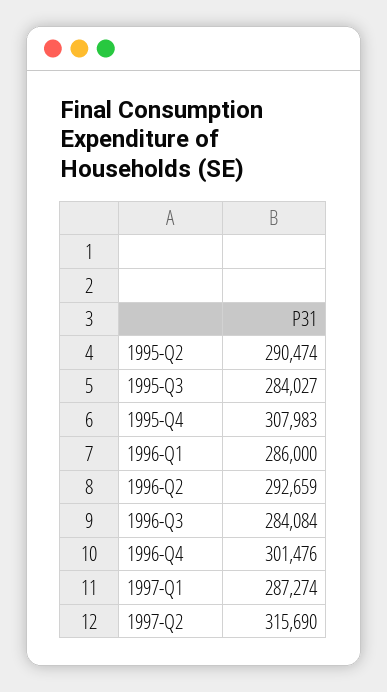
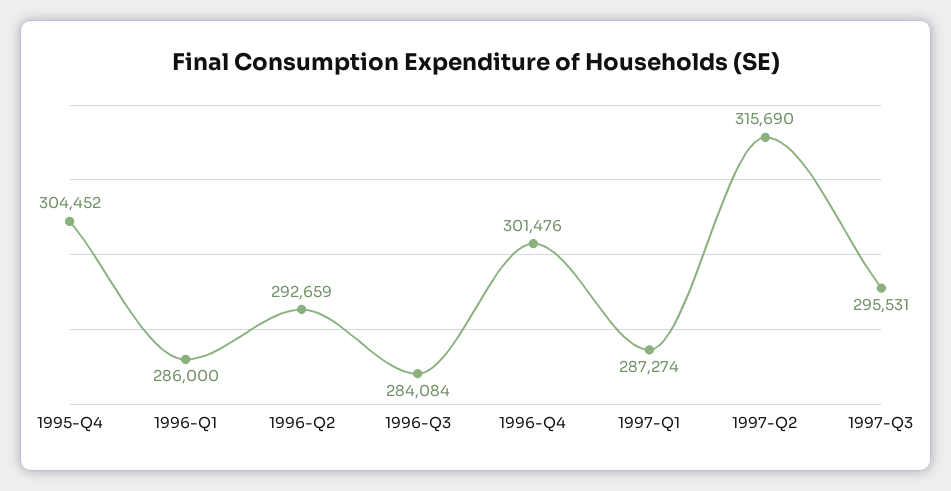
1995-Q2: 290474 -> none
1995-Q3: 284027 -> none
1995-Q4: 307983 -> 304452
1997-Q3: none -> 295531

